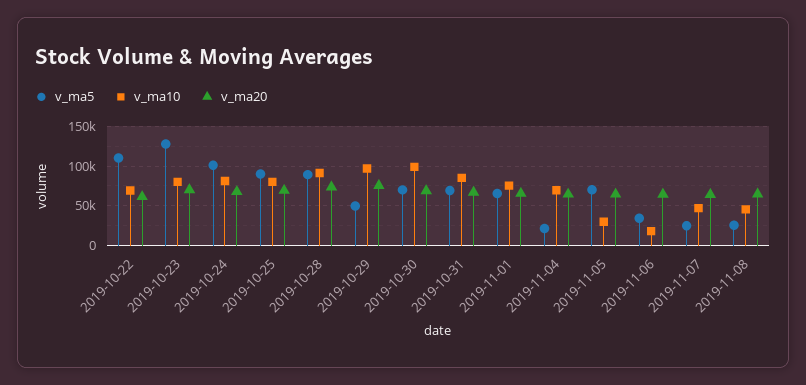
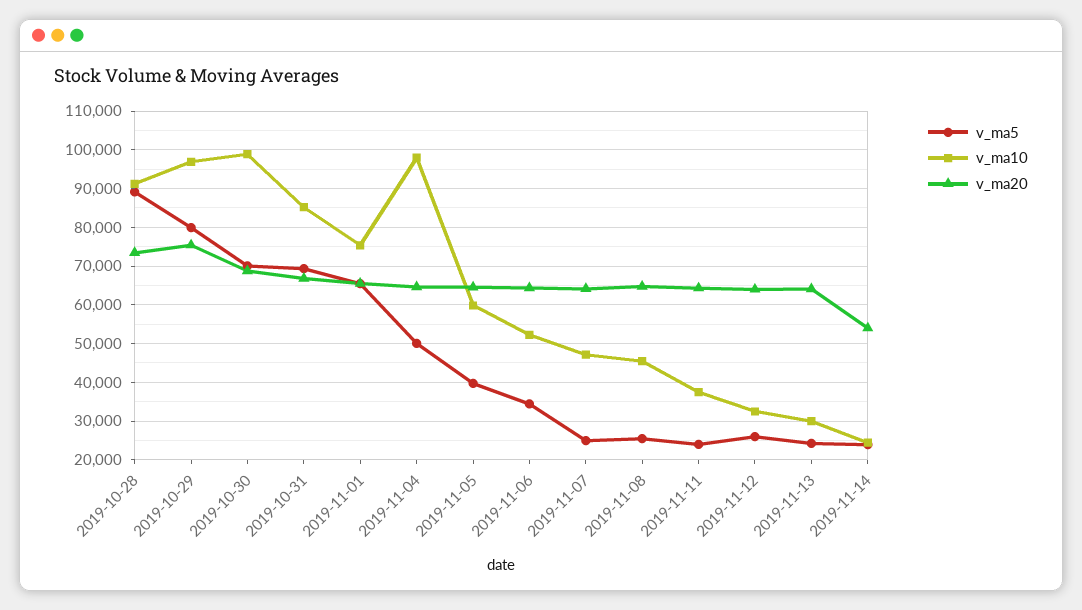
v_ma5, 2019-10-22: 110000 -> none
v_ma10, 2019-10-22: 70000 -> none
v_ma20, 2019-10-22: 60000 -> none
v_ma5, 2019-10-23: 130000 -> none
v_ma10, 2019-10-23: 80000 -> none
v_ma20, 2019-10-23: 70000 -> none
v_ma5, 2019-10-24: 100000 -> none
v_ma10, 2019-10-24: 80000 -> none
v_ma20, 2019-10-24: 70000 -> none
v_ma5, 2019-10-25: 90000 -> none
v_ma10, 2019-10-25: 80000 -> none
v_ma20, 2019-10-25: 70000 -> none
v_ma5, 2019-10-29: 50000 -> 80000
v_ma5, 2019-11-04: 20000 -> 50000
v_ma10, 2019-11-04: 70000 -> 98000
v_ma5, 2019-11-05: 70000 -> 40000
v_ma10, 2019-11-05: 30000 -> 60000
v_ma10, 2019-11-06: 20000 -> 52000
v_ma5, 2019-11-11: none -> 24000
v_ma10, 2019-11-11: none -> 38000
v_ma20, 2019-11-11: none -> 64000
v_ma5, 2019-11-12: none -> 26000
v_ma10, 2019-11-12: none -> 32000
v_ma20, 2019-11-12: none -> 64000
v_ma5, 2019-11-13: none -> 24000
v_ma10, 2019-11-13: none -> 30000
v_ma20, 2019-11-13: none -> 64000
v_ma5, 2019-11-14: none -> 24000
v_ma10, 2019-11-14: none -> 24000
v_ma20, 2019-11-14: none -> 54000

